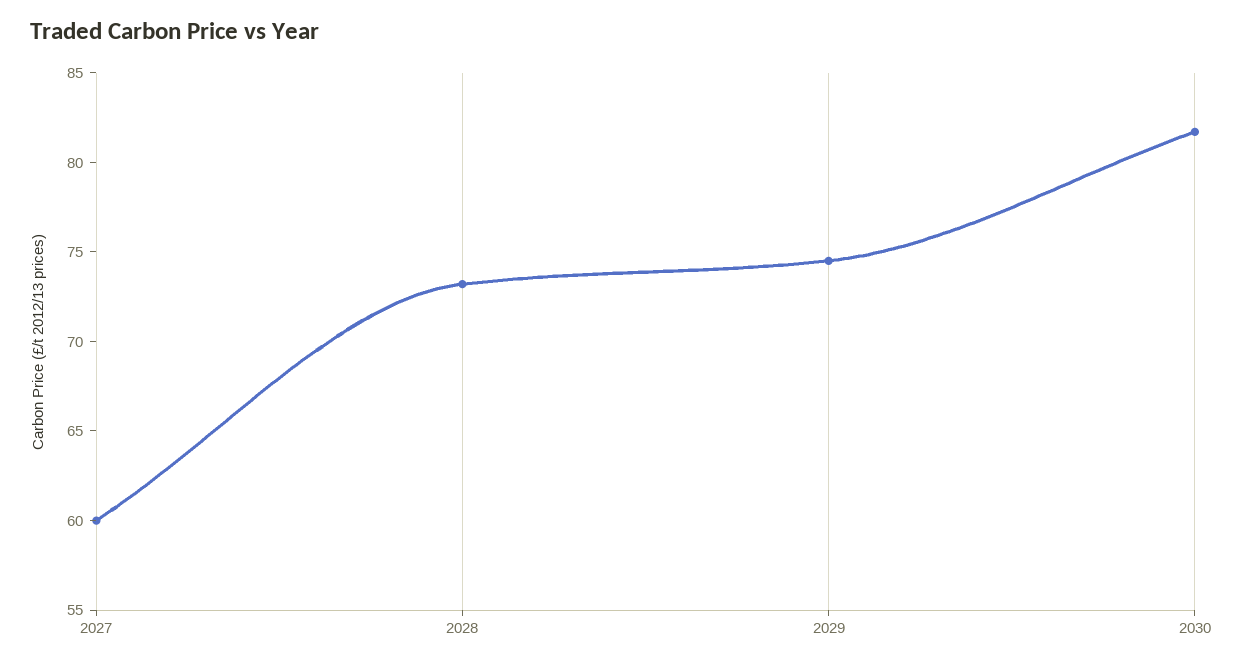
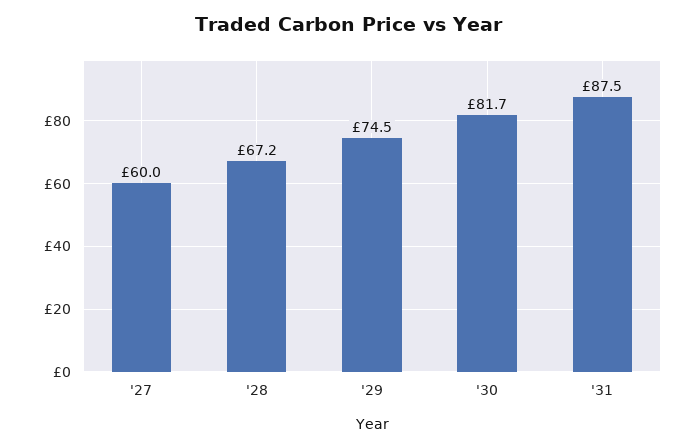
2028: 73 -> 67.2
'31: none -> 87.5

